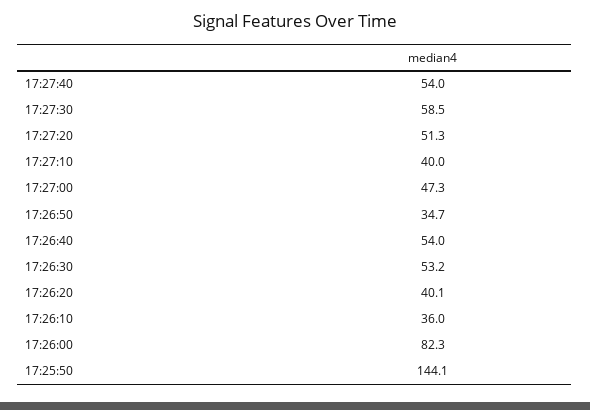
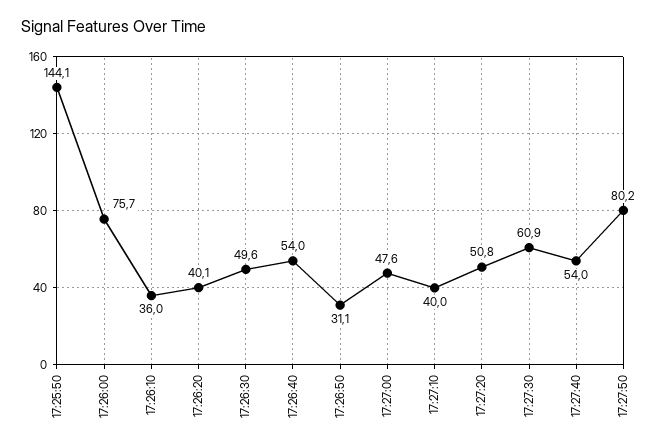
17:27:30: 58.5 -> 60.9
17:27:20: 51.3 -> 50.8
17:27:00: 47.3 -> 47.6
17:26:50: 34.7 -> 31.1
17:26:30: 53.2 -> 49.6
17:26:00: 82.3 -> 75.7
17:27:50: none -> 80.2

